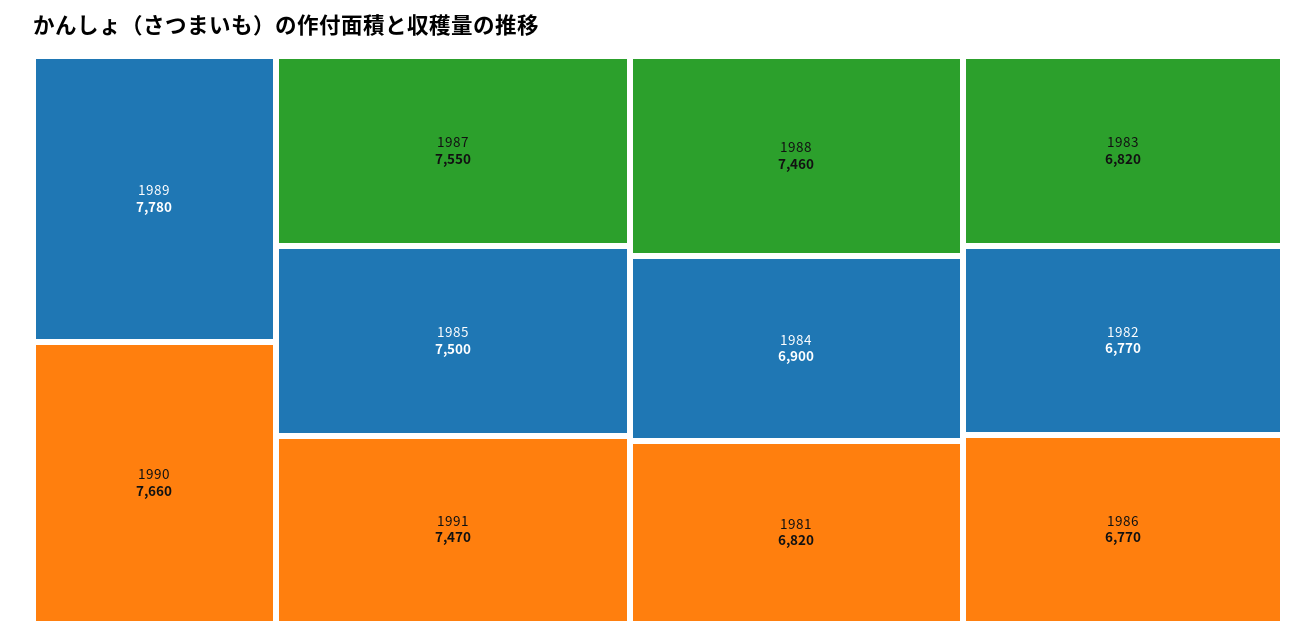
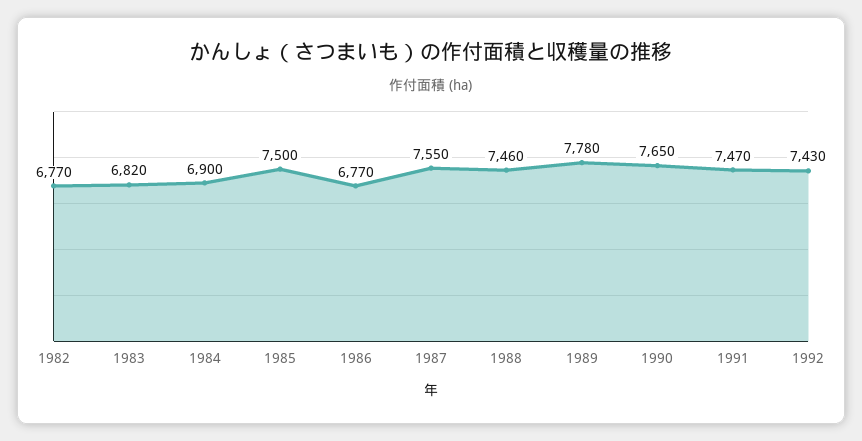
1990: 7660 -> 7650
1981: 6820 -> none
1992: none -> 7430

